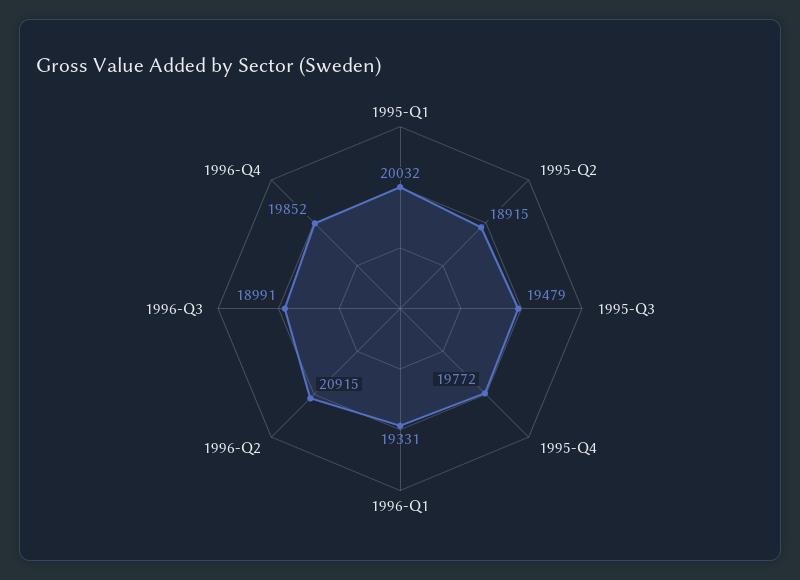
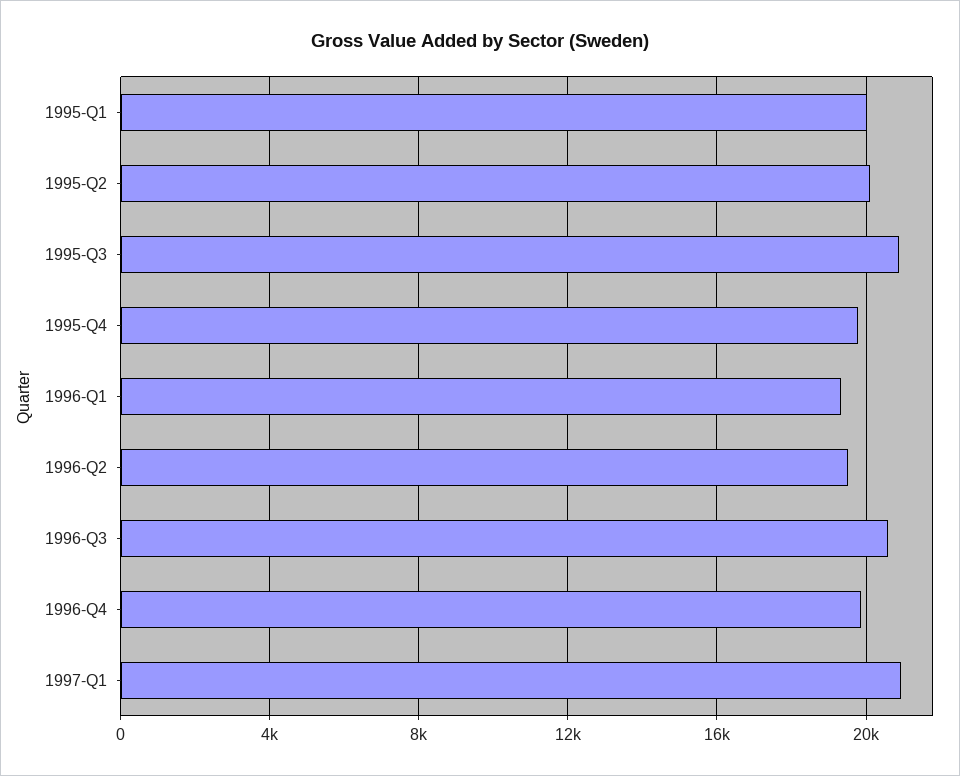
1995-Q2: 18915 -> 20000
1995-Q3: 19479 -> 21000
1996-Q2: 20915 -> 19500
1996-Q3: 18991 -> 20500
1997-Q1: none -> 21000

